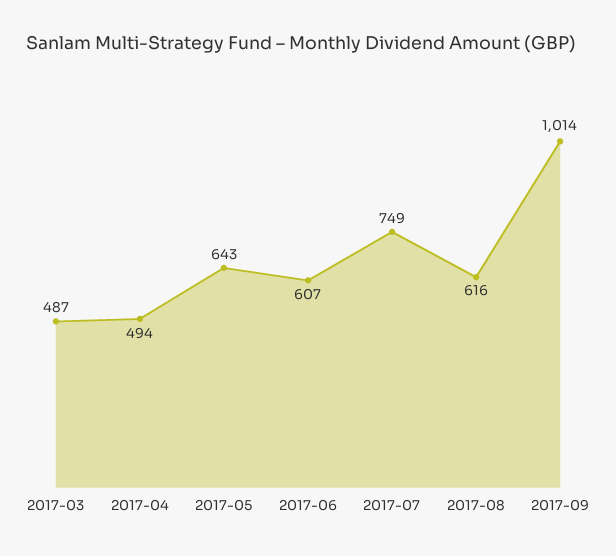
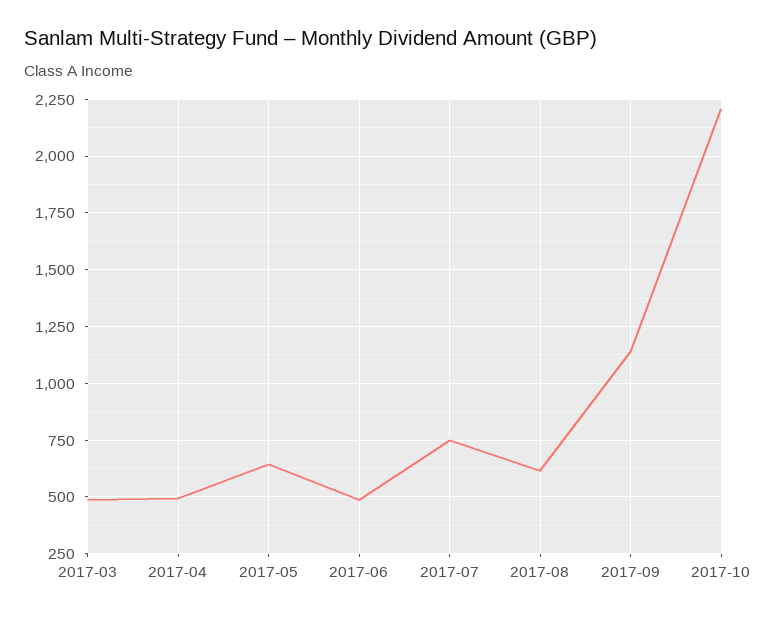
2017-06: 607 -> 500
2017-09: 1014 -> 1150
2017-10: none -> 2200

